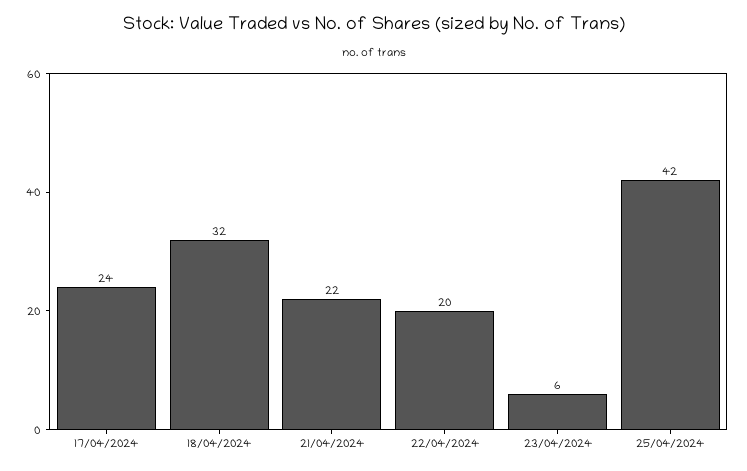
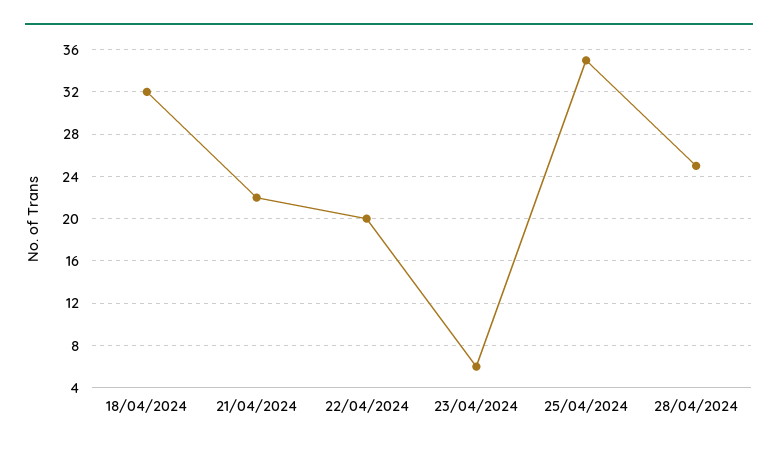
17/04/2024: 24 -> none
25/04/2024: 42 -> 35
28/04/2024: none -> 25

